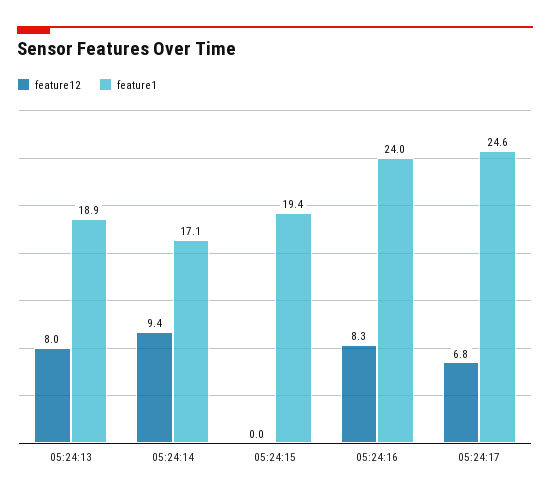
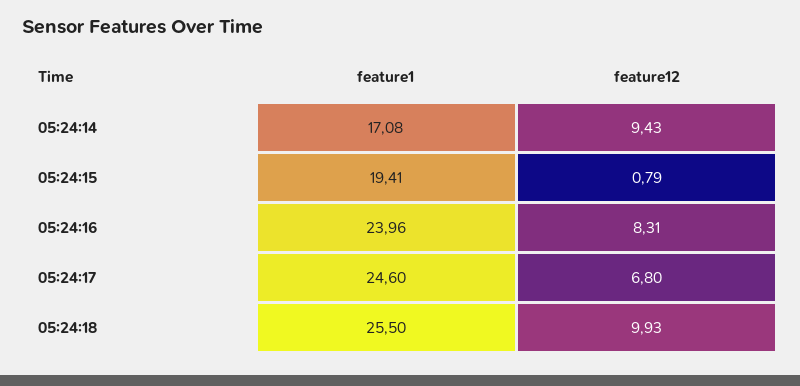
feature12, 05:24:13: 8 -> none
feature1, 05:24:13: 18.9 -> none
feature12, 05:24:15: 0 -> 0.79
feature1, 05:24:18: none -> 25.5
feature12, 05:24:18: none -> 9.93

